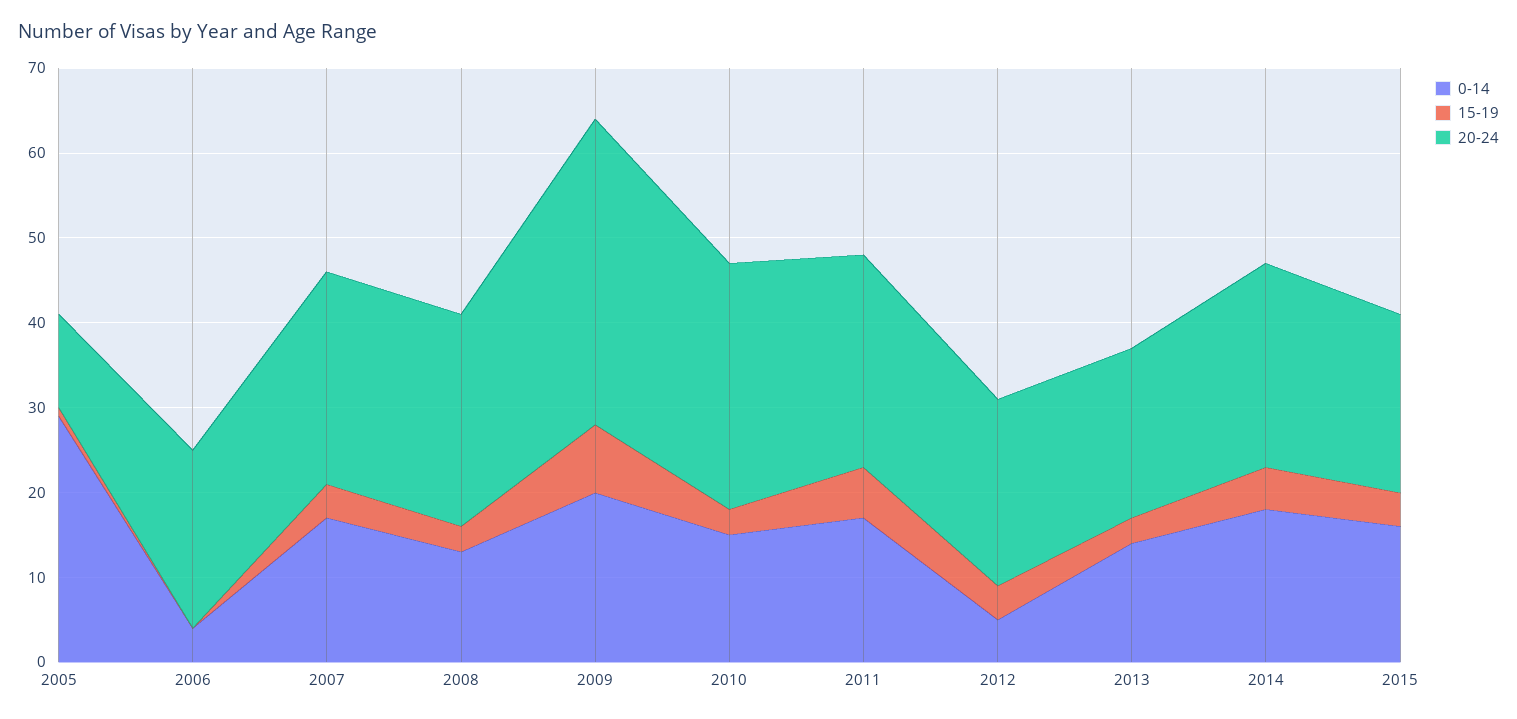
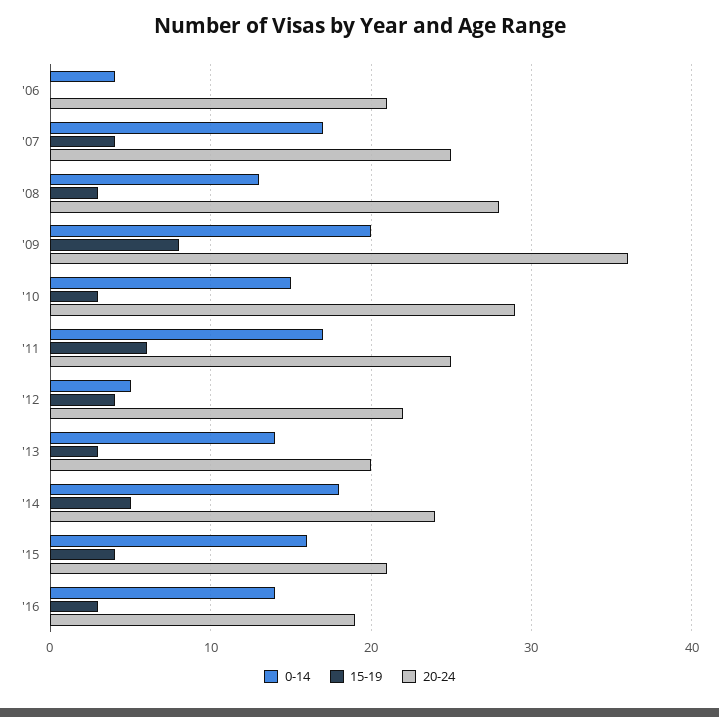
0-14, 2005: 29 -> none
15-19, 2005: 1 -> none
20-24, 2005: 11 -> none
20-24, 2008: 25 -> 28
0-14, '16: none -> 14
15-19, '16: none -> 3
20-24, '16: none -> 19

